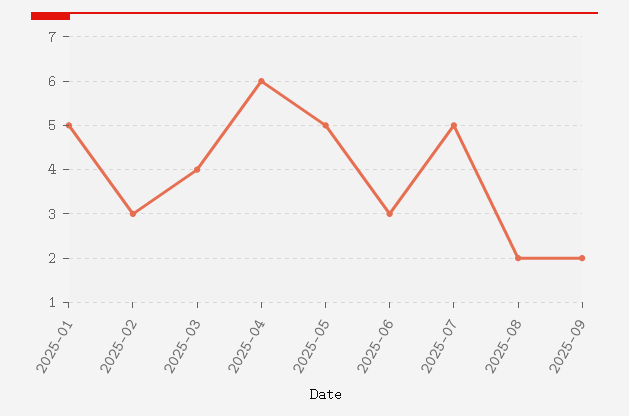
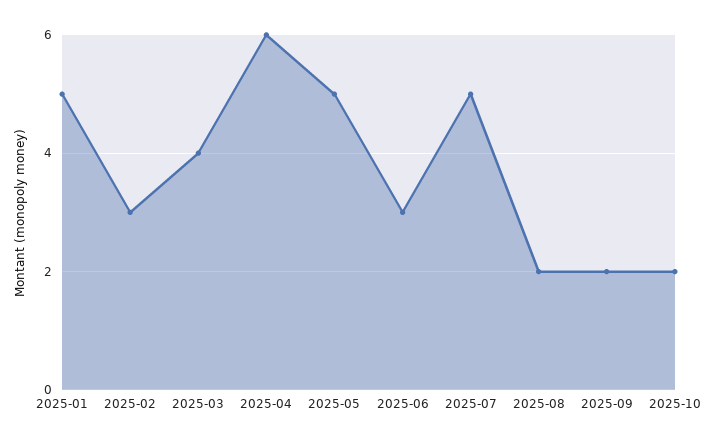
2025-10: none -> 2

